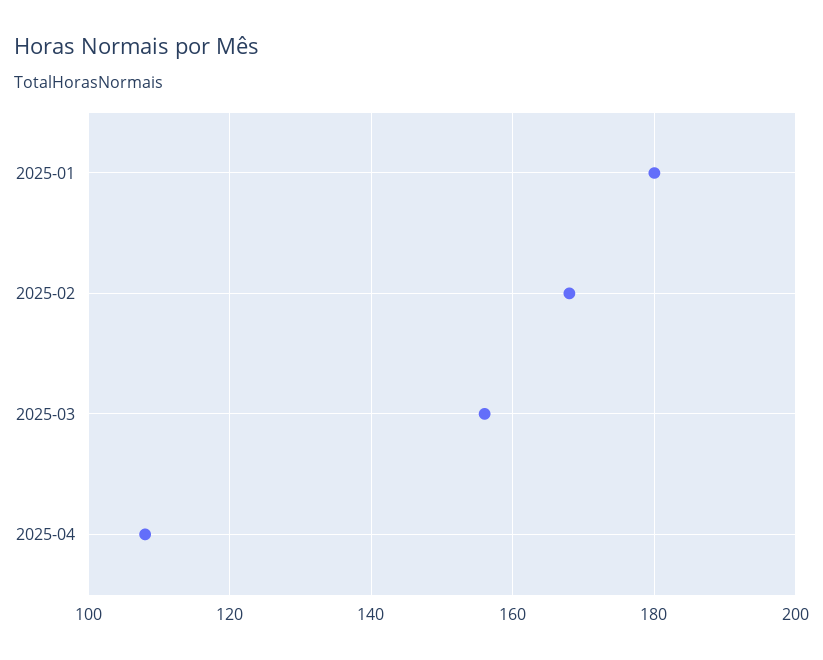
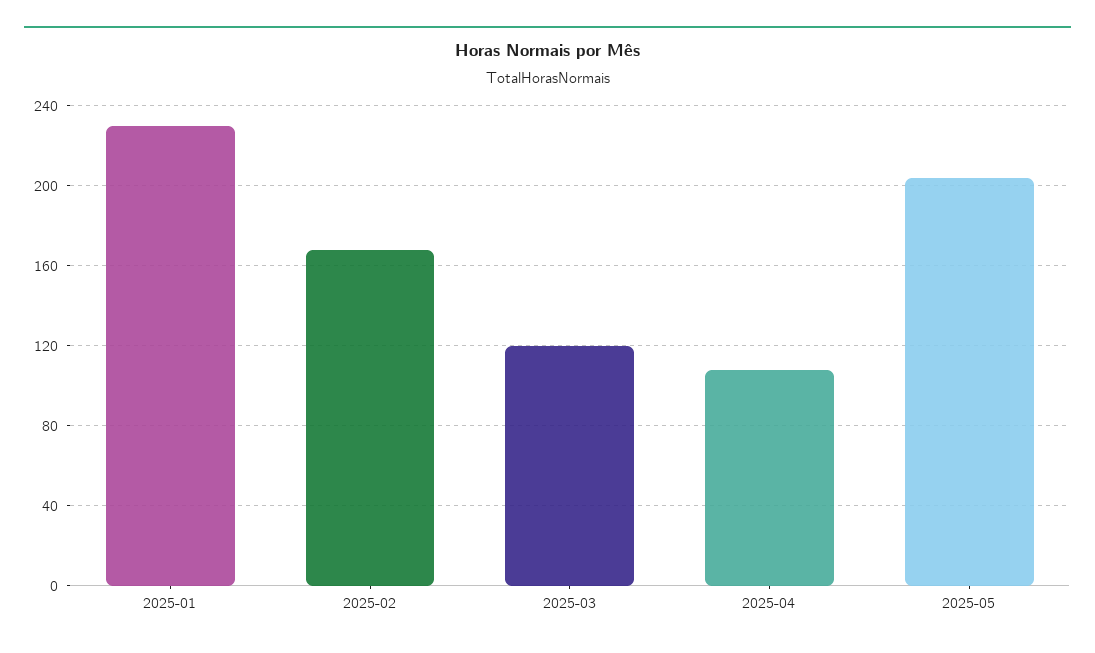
2025-01: 180 -> 230
2025-03: 155 -> 120
2025-05: none -> 205

